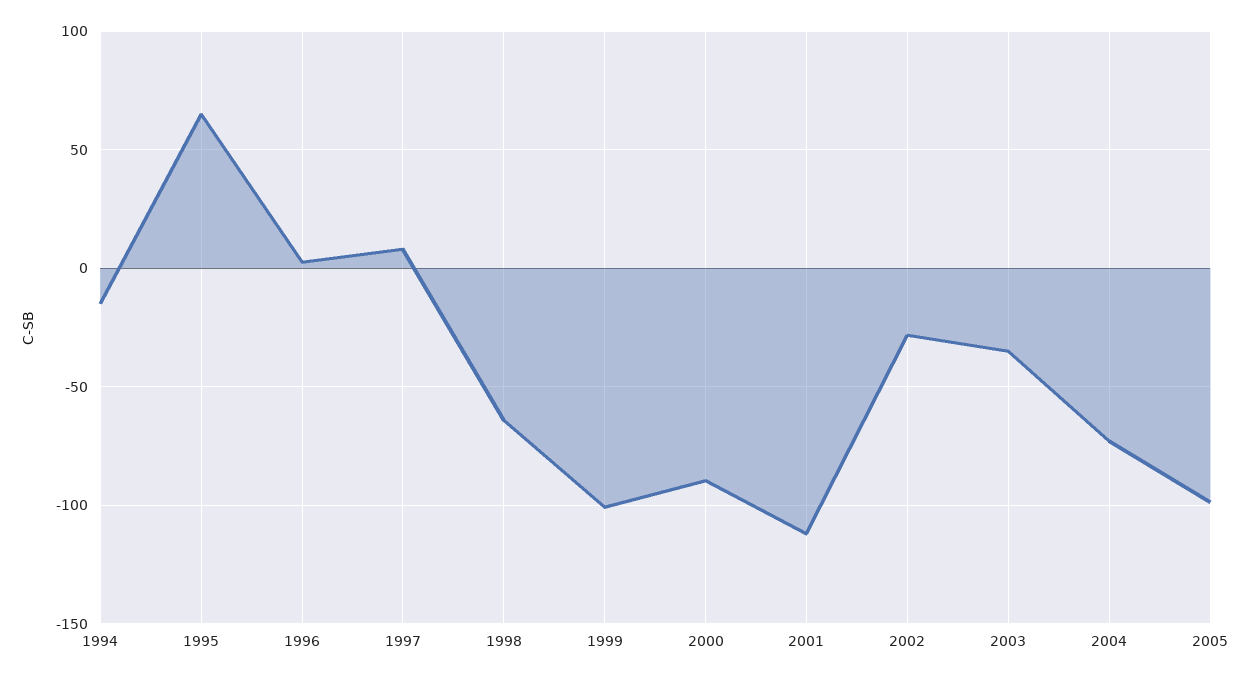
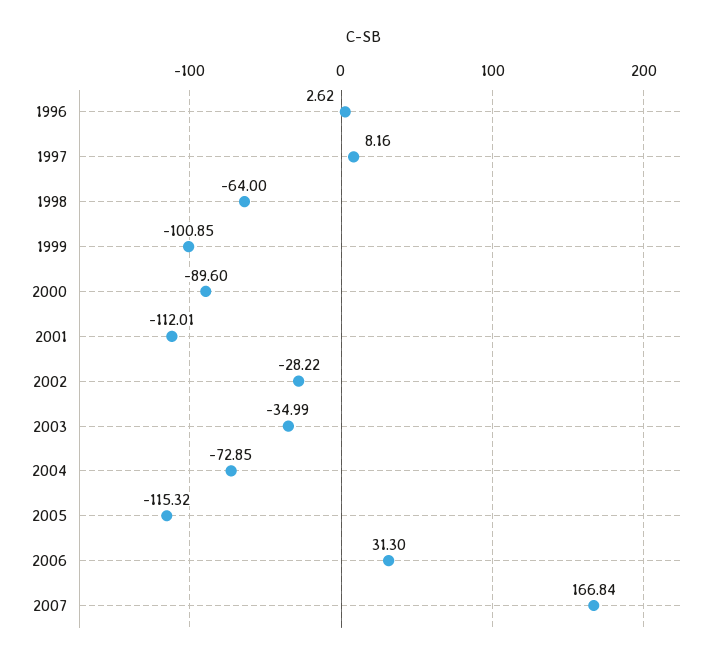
1994: -15 -> none
1995: 65 -> none
2005: -100 -> -115.32
2006: none -> 31.3
2007: none -> 166.84

